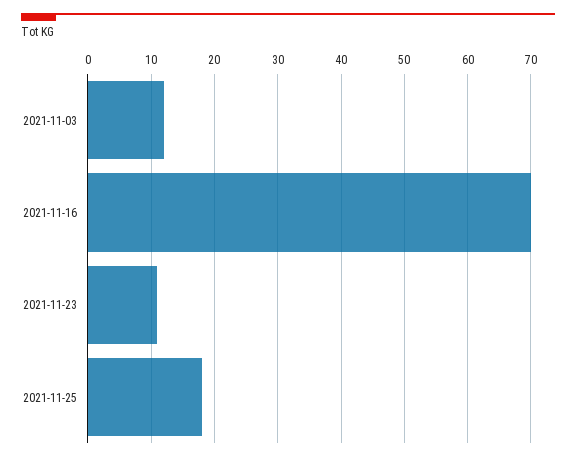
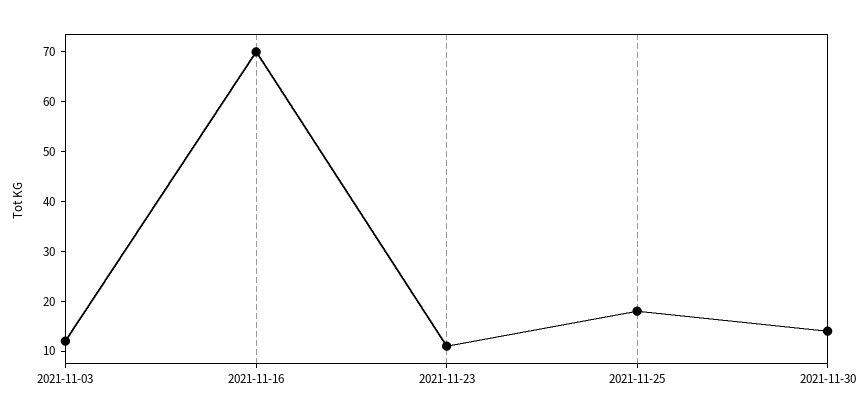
2021-11-30: none -> 15

